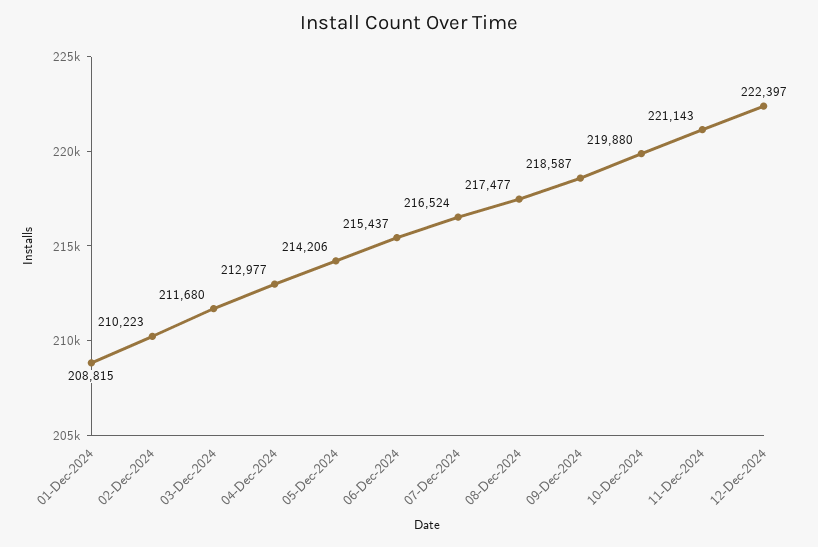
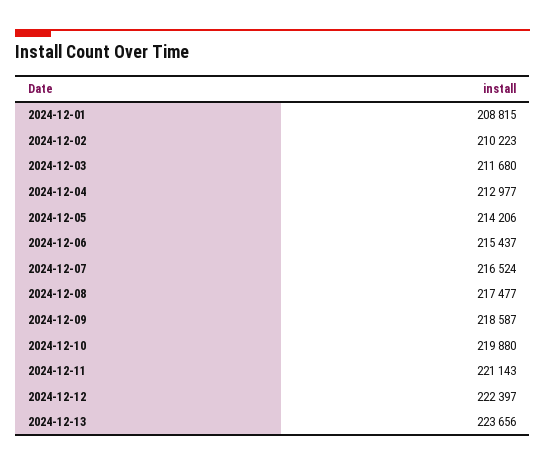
2024-12-13: none -> 223656

